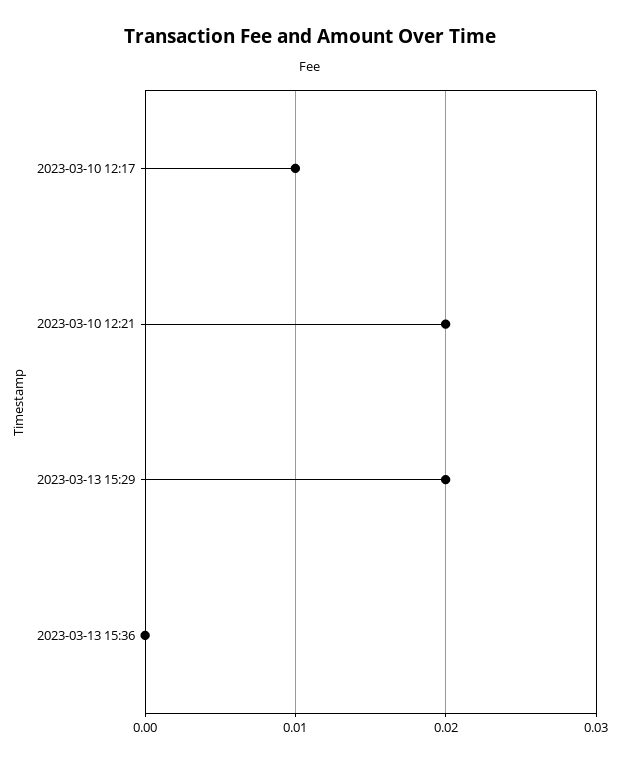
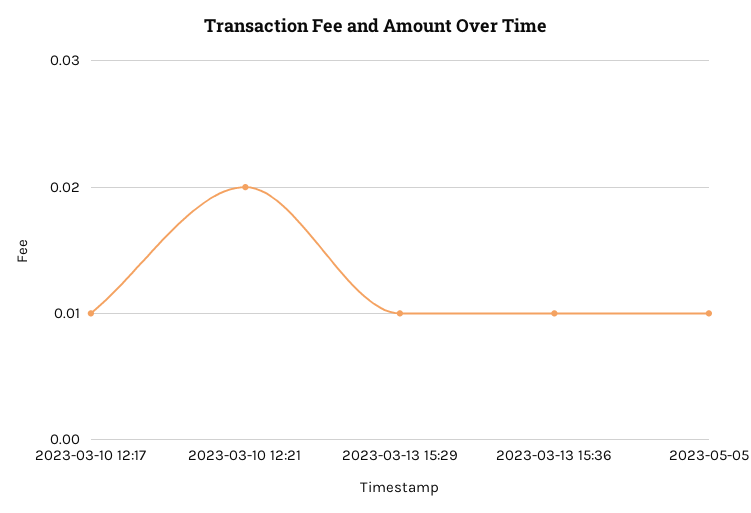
2023-03-13 15:29: 0.02 -> 0.01
2023-03-13 15:36: 0 -> 0.01
2023-05-05: none -> 0.01

